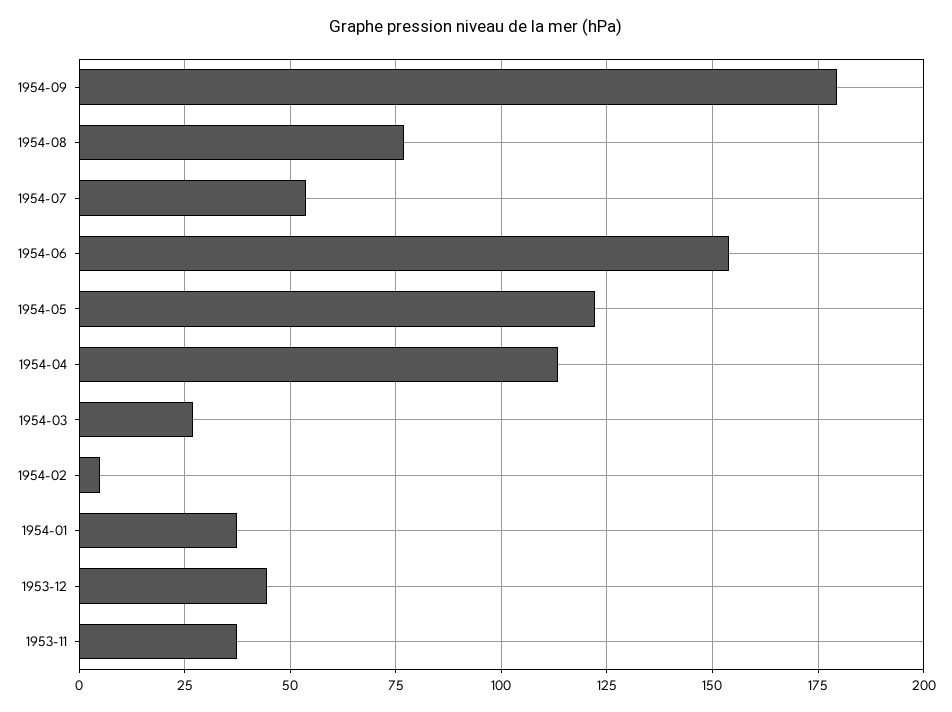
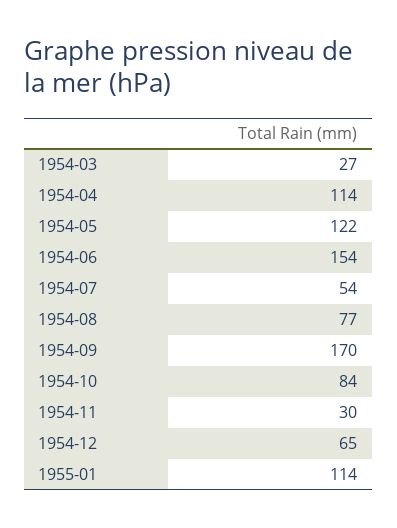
1954-09: 180 -> 170
1954-02: 5 -> none
1954-01: 37.5 -> none
1953-12: 45 -> none
1953-11: 37.5 -> none
1954-10: none -> 84
1954-11: none -> 30
1954-12: none -> 65
1955-01: none -> 114

